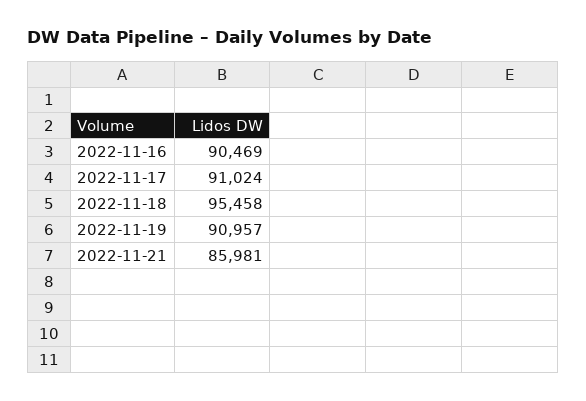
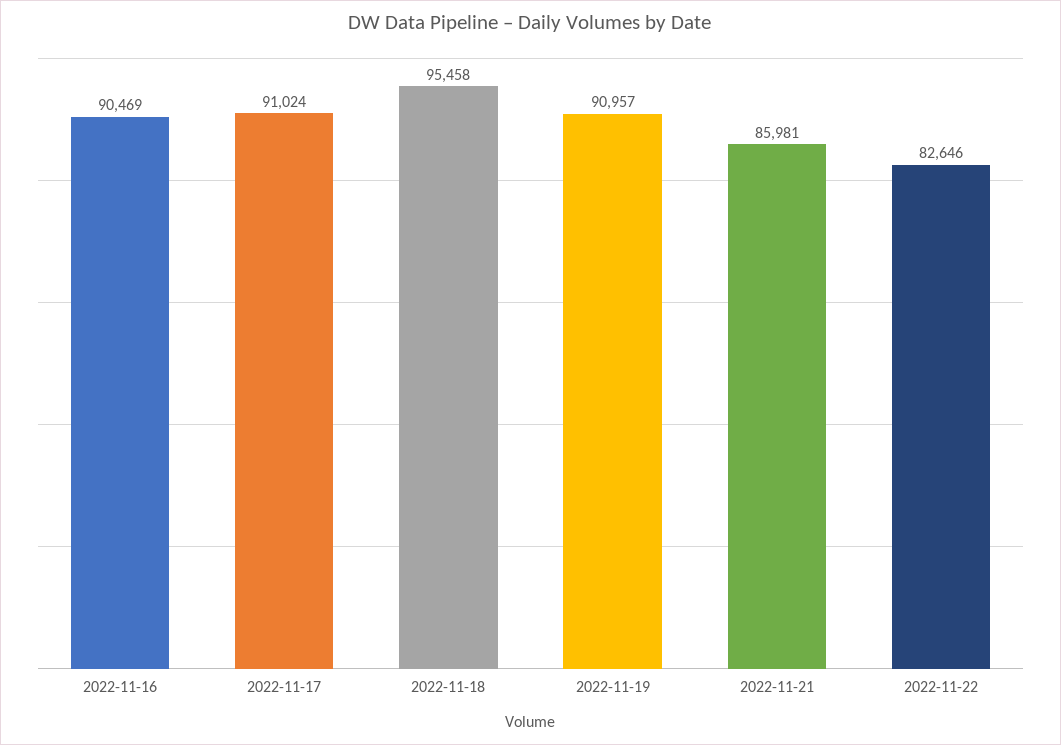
2022-11-22: none -> 82646

